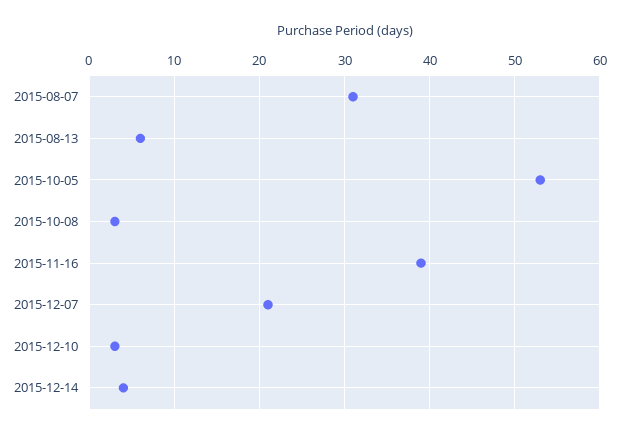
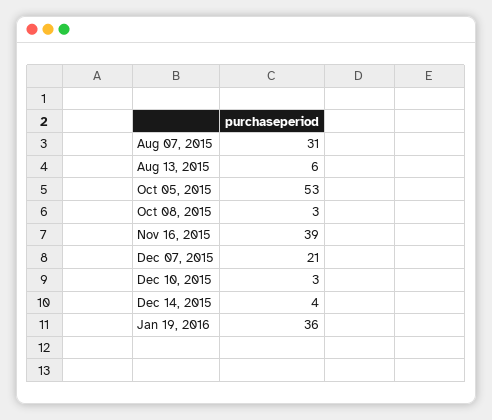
Jan 19, 2016: none -> 36

